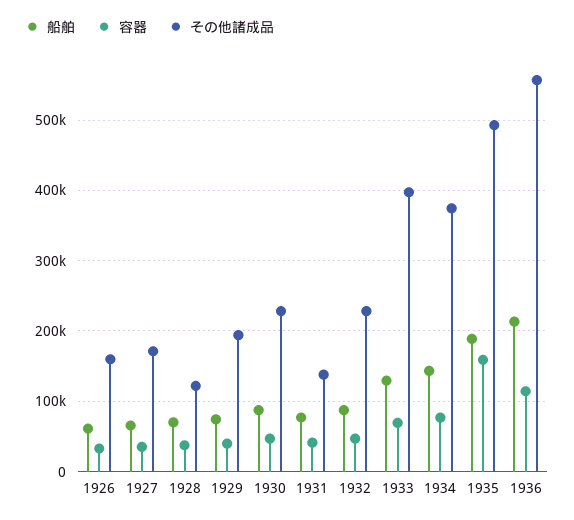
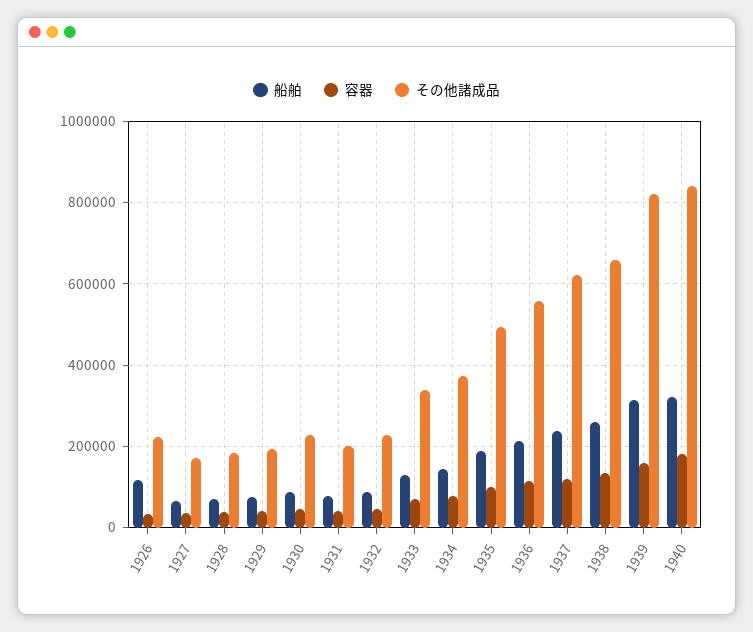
船舶, 1926: 60000 -> 120000
その他諸成品, 1926: 160000 -> 220000
その他諸成品, 1928: 120000 -> 180000
その他諸成品, 1931: 140000 -> 200000
その他諸成品, 1933: 400000 -> 340000
容器, 1935: 160000 -> 100000
船舶, 1937: none -> 240000
容器, 1937: none -> 120000
その他諸成品, 1937: none -> 620000
船舶, 1938: none -> 260000
容器, 1938: none -> 140000
その他諸成品, 1938: none -> 660000
船舶, 1939: none -> 320000
容器, 1939: none -> 160000
その他諸成品, 1939: none -> 820000
船舶, 1940: none -> 320000
容器, 1940: none -> 180000
その他諸成品, 1940: none -> 840000

